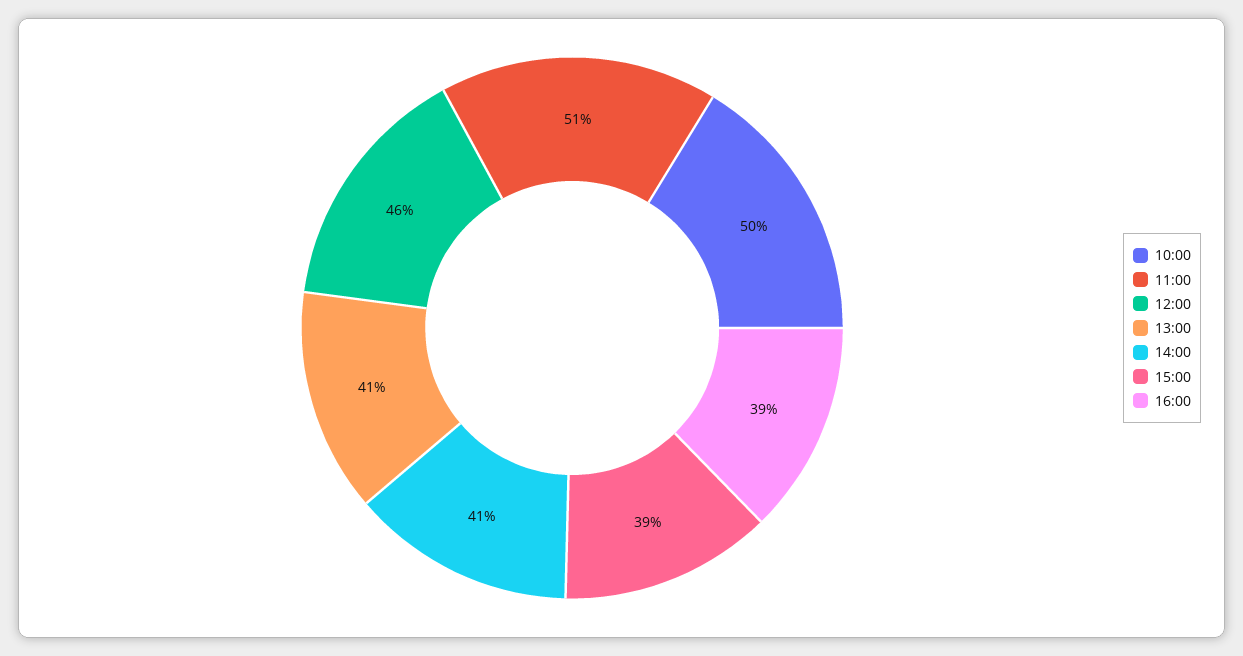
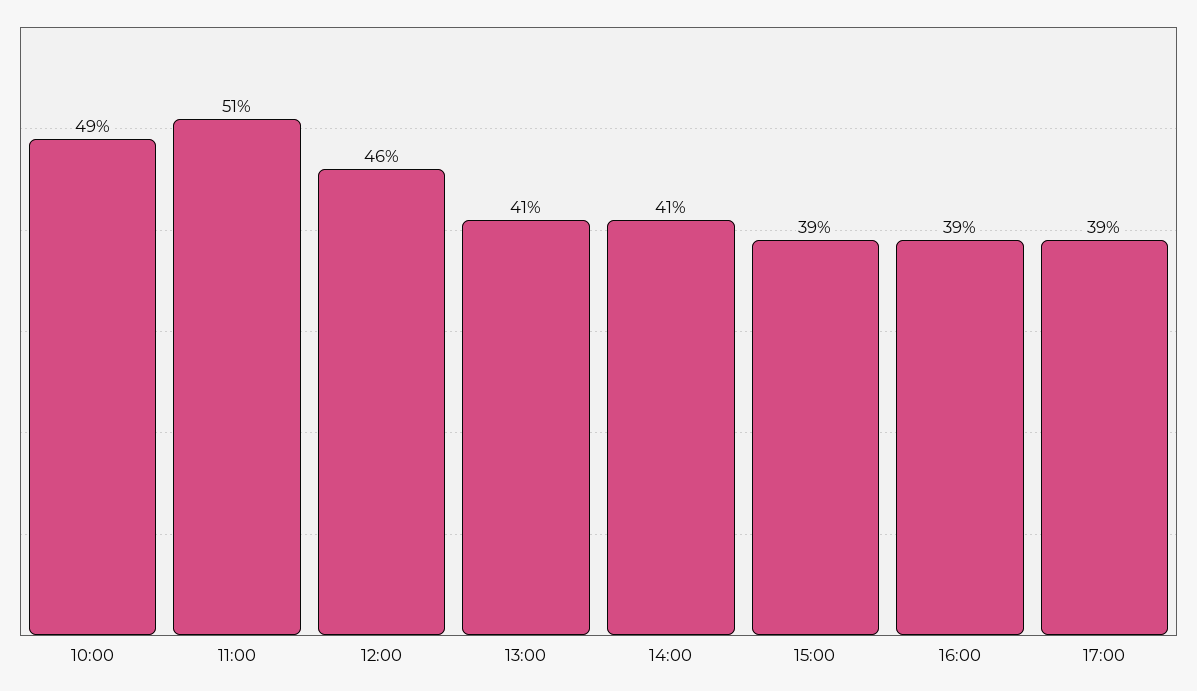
10:00: 50 -> 49
17:00: none -> 39

